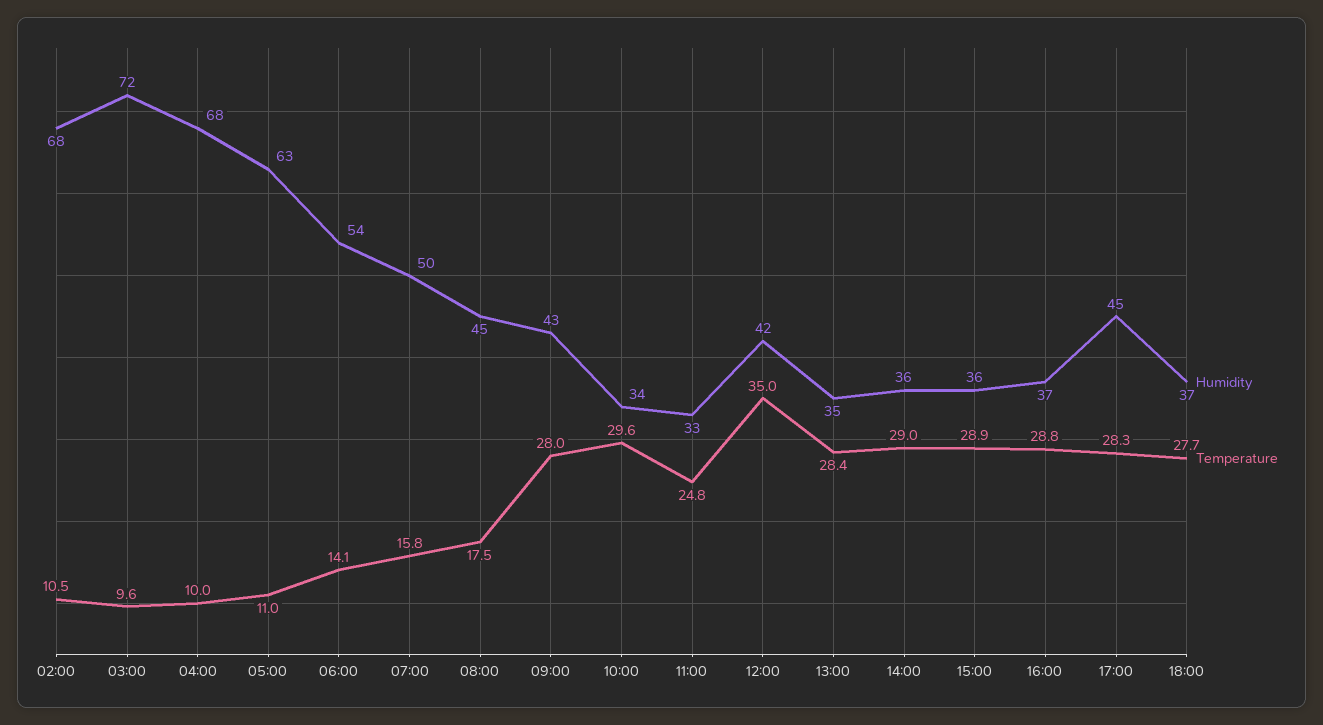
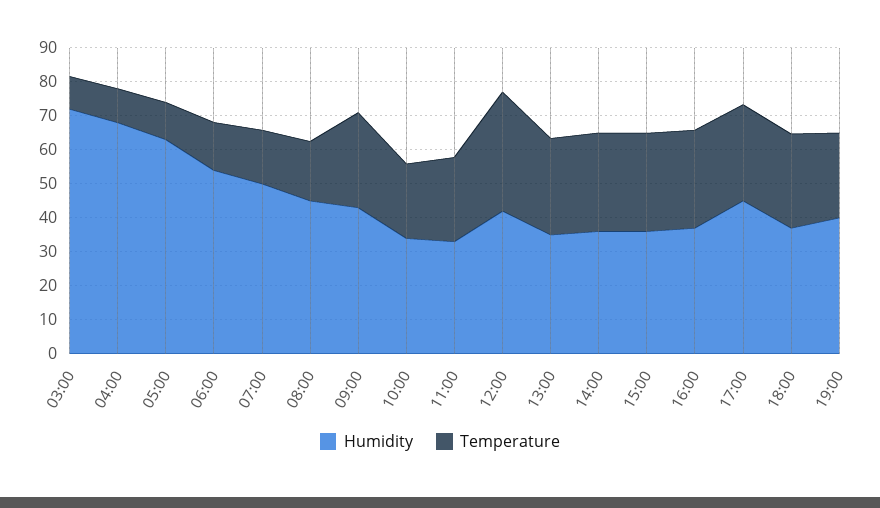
Humidity, 02:00: 68 -> none
Temperature, 02:00: 10.5 -> none
Temperature, 10:00: 29.6 -> 22.5
Humidity, 19:00: none -> 40
Temperature, 19:00: none -> 25

